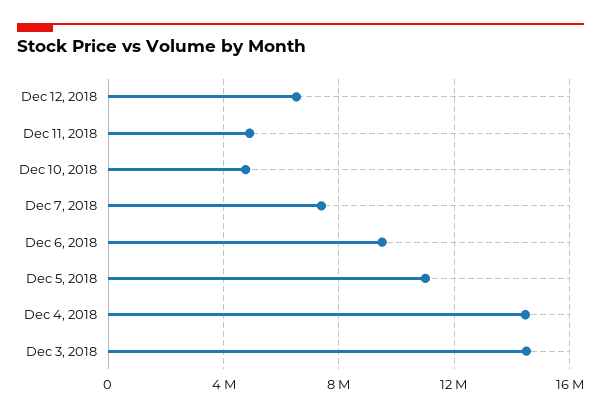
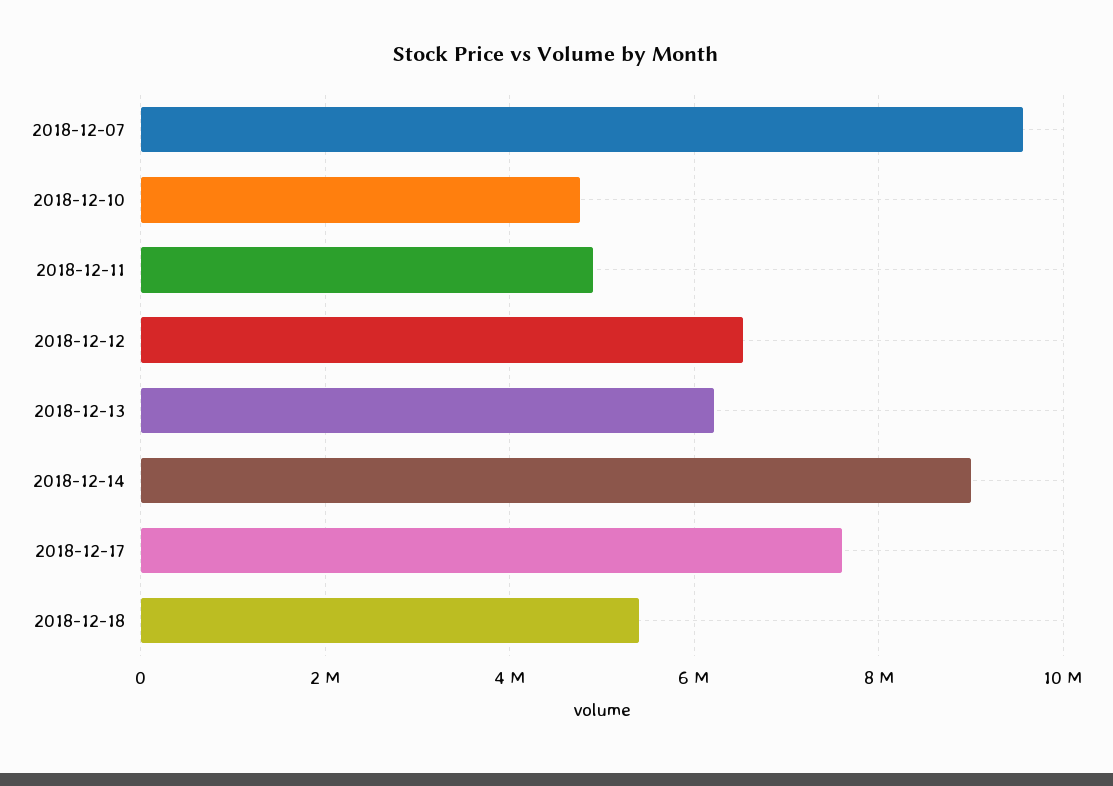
Dec 7, 2018: 7500000 -> 9600000
Dec 6, 2018: 9500000 -> none
Dec 5, 2018: 11000000 -> none
Dec 4, 2018: 14500000 -> none
Dec 3, 2018: 14500000 -> none
2018-12-13: none -> 6200000
2018-12-14: none -> 9000000
2018-12-17: none -> 7600000
2018-12-18: none -> 5400000

